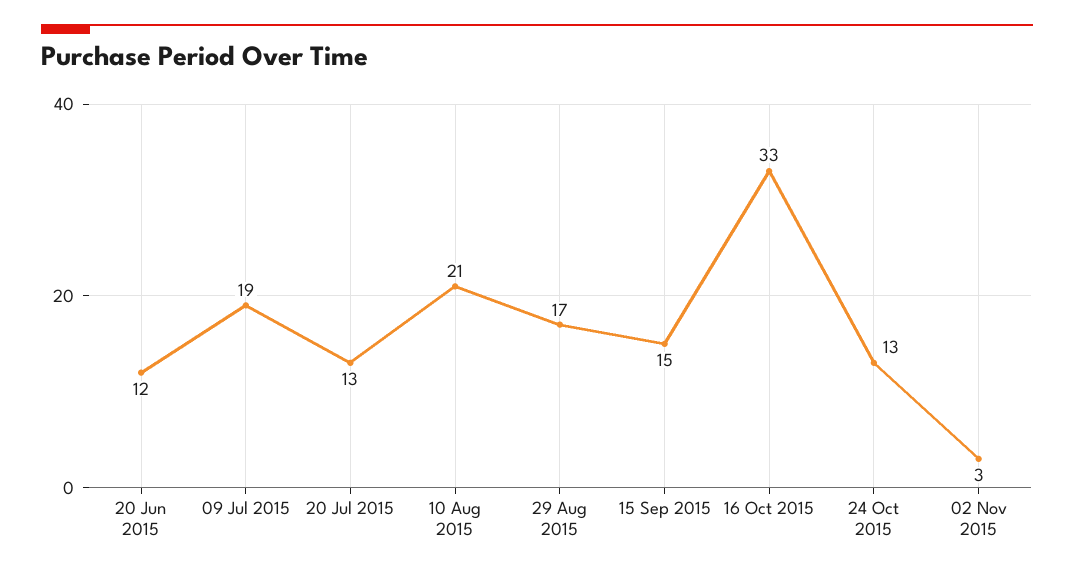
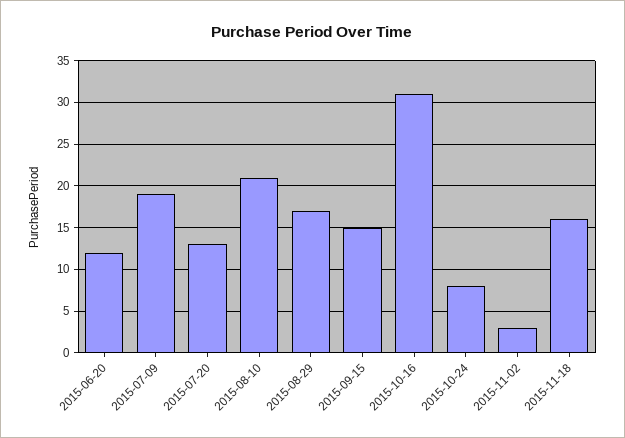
16 Oct 2015: 33 -> 31
24 Oct 2015: 13 -> 8
2015-11-18: none -> 16

